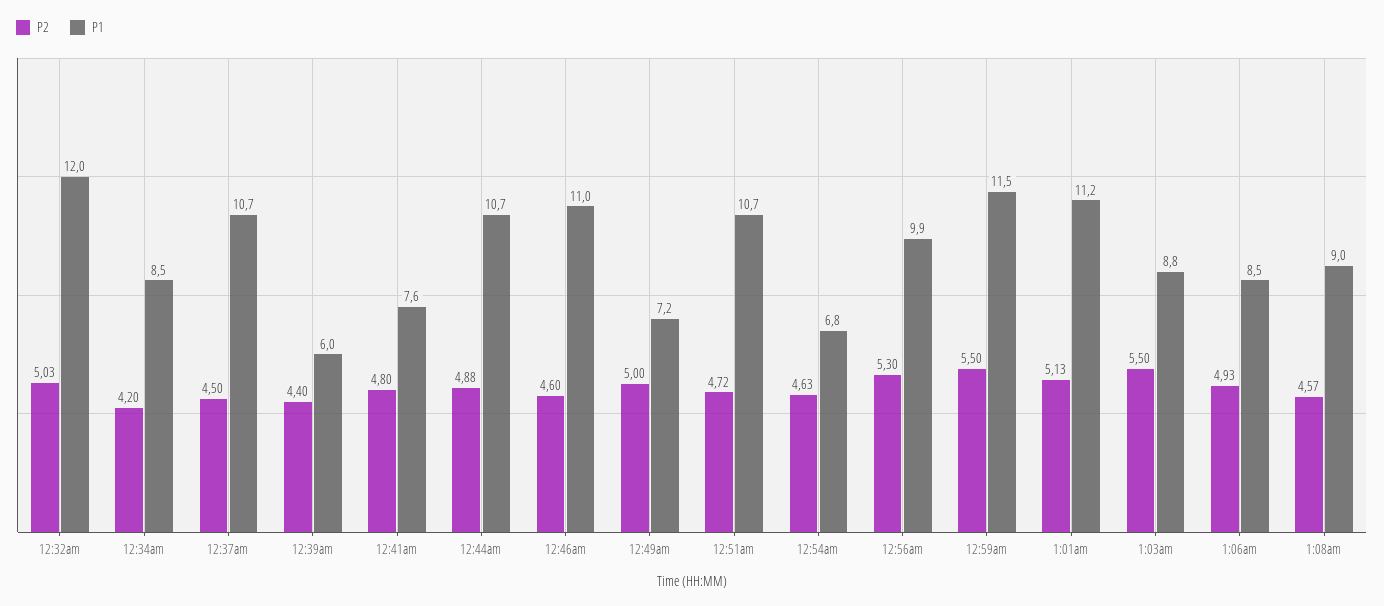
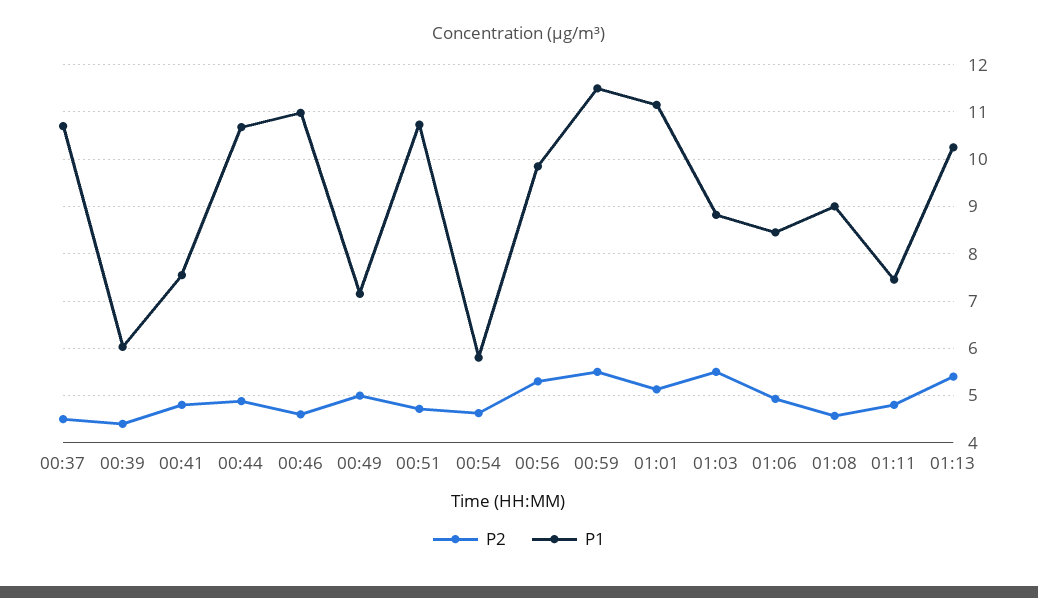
P2, 12:32am: 5.03 -> none
P1, 12:32am: 12 -> none
P2, 12:34am: 4.2 -> none
P1, 12:34am: 8.5 -> none
P1, 12:54am: 6.8 -> 5.8
P2, 01:11: none -> 4.8
P1, 01:11: none -> 7.4
P2, 01:13: none -> 5.4
P1, 01:13: none -> 10.2

